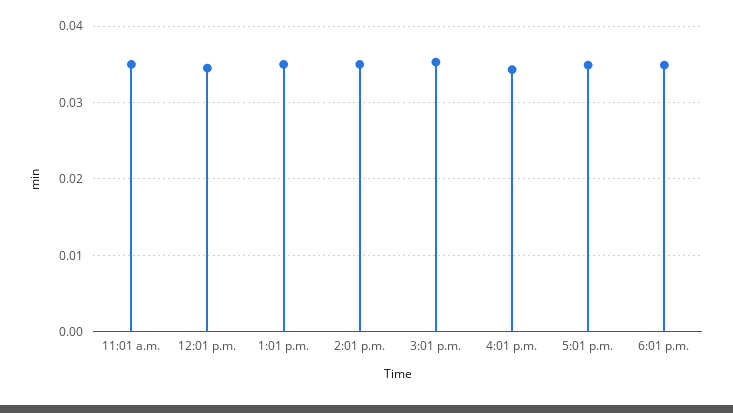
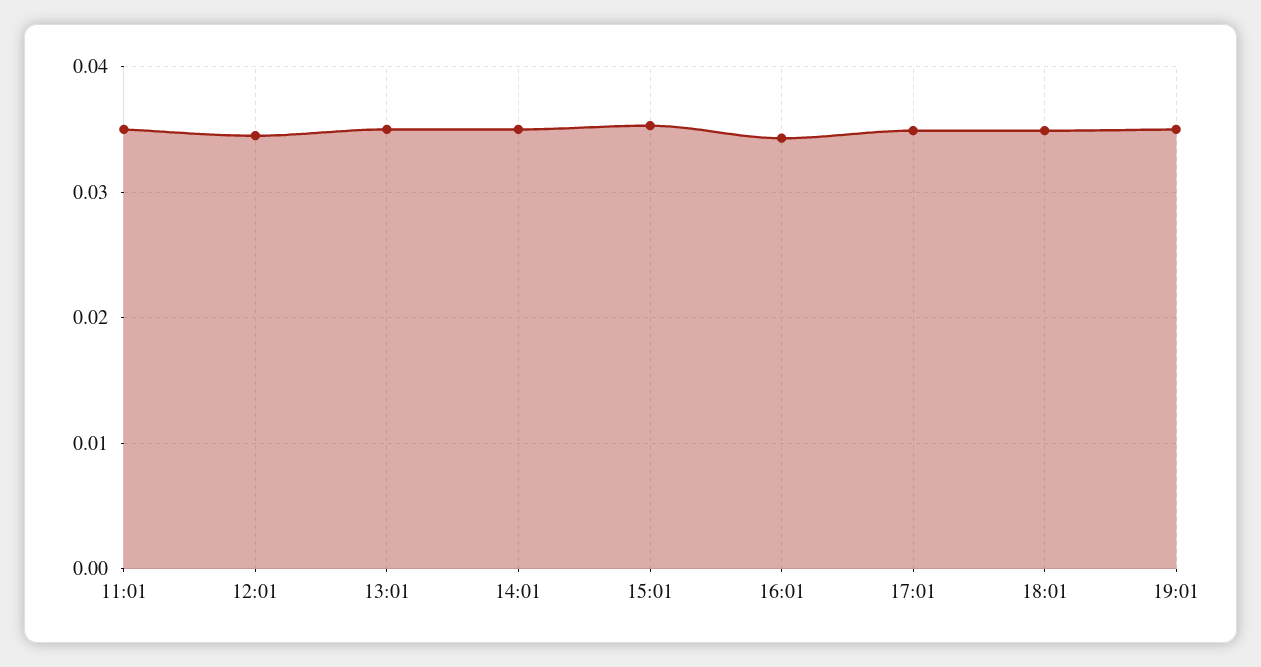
19:01: none -> 0.035

